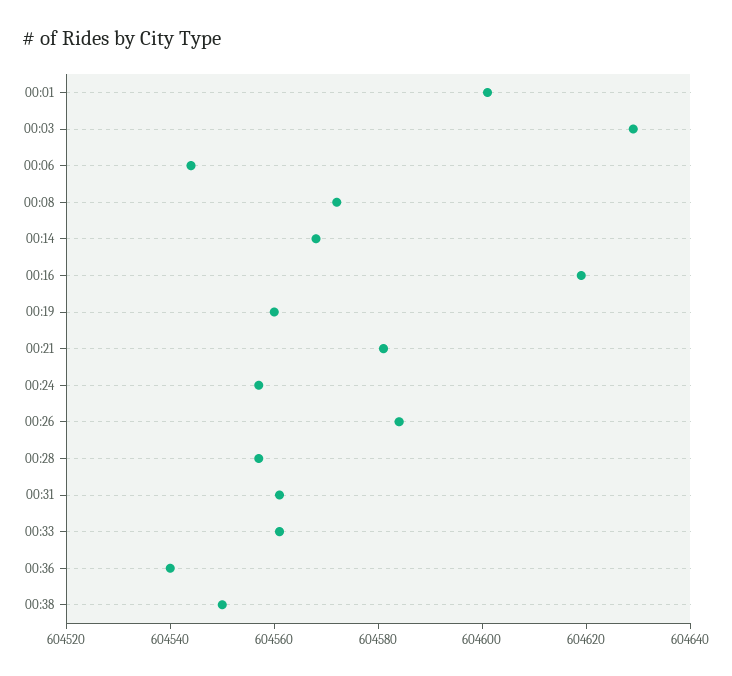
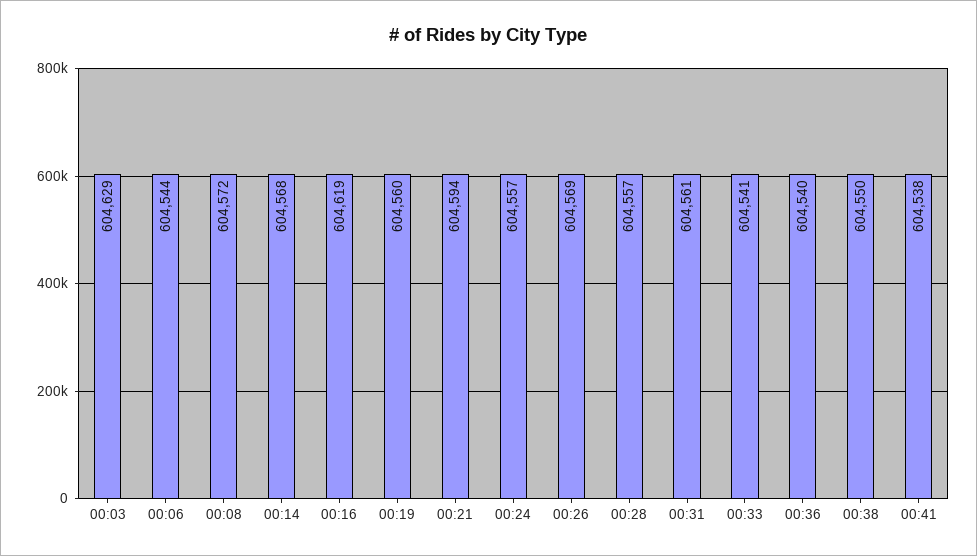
00:01: 604600 -> none
00:21: 604580 -> 604594
00:26: 604585 -> 604569
00:33: 604560 -> 604541
00:41: none -> 604538

